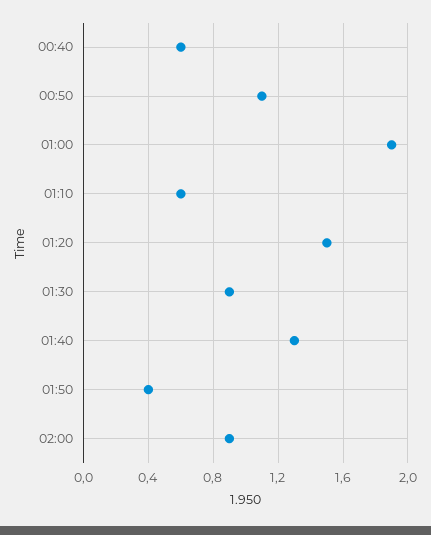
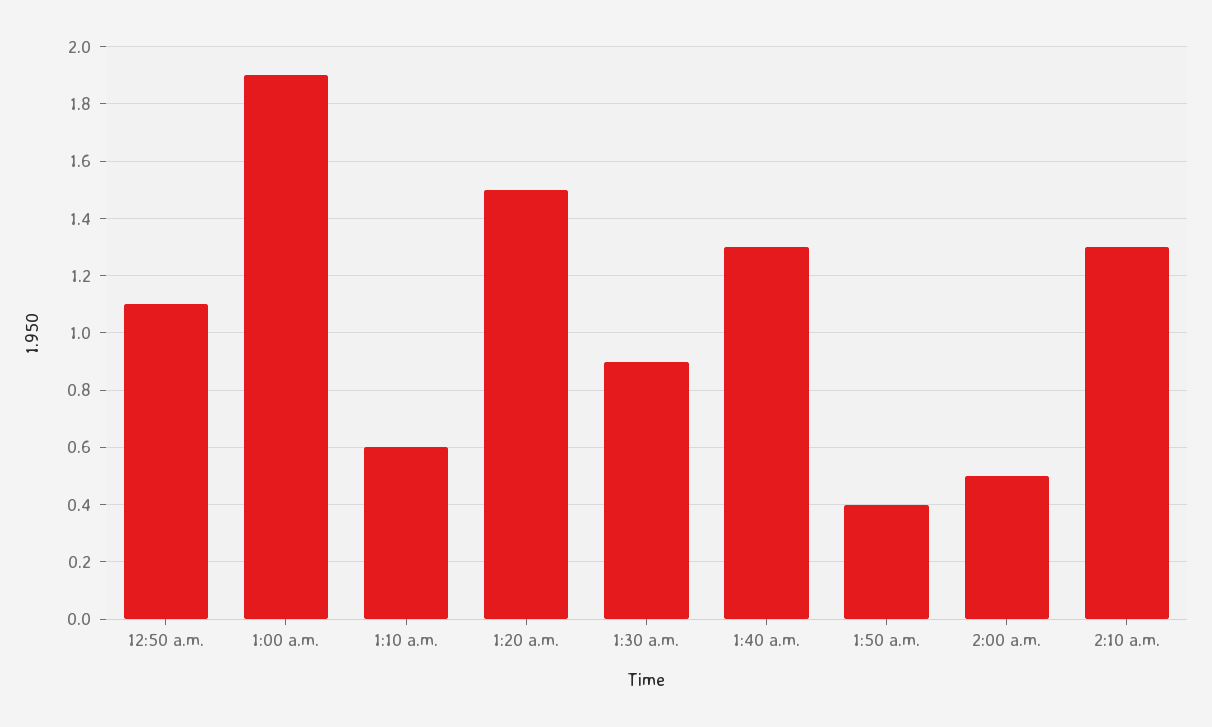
00:40: 0.6 -> none
02:00: 0.9 -> 0.5
2:10 a.m.: none -> 1.3

